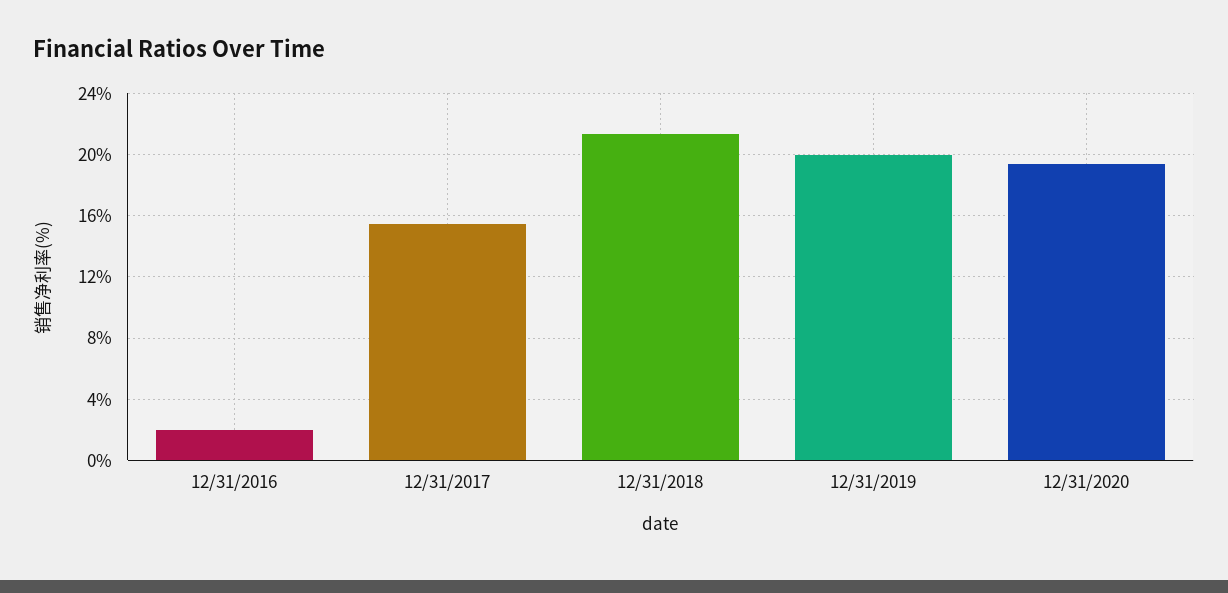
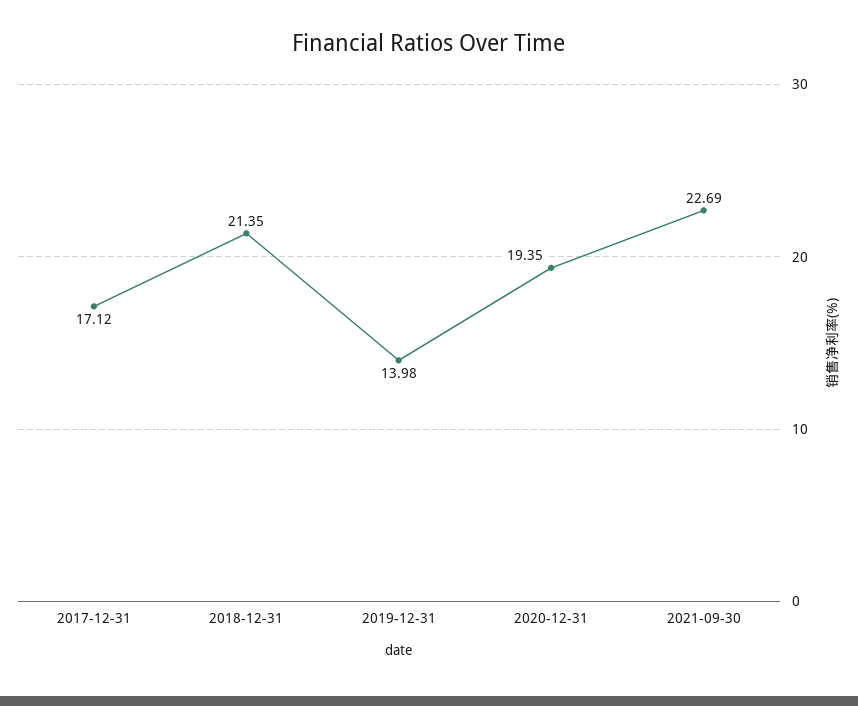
12/31/2016: 2 -> none
12/31/2017: 15.5 -> 17.12
12/31/2019: 20 -> 13.98
2021-09-30: none -> 22.69

